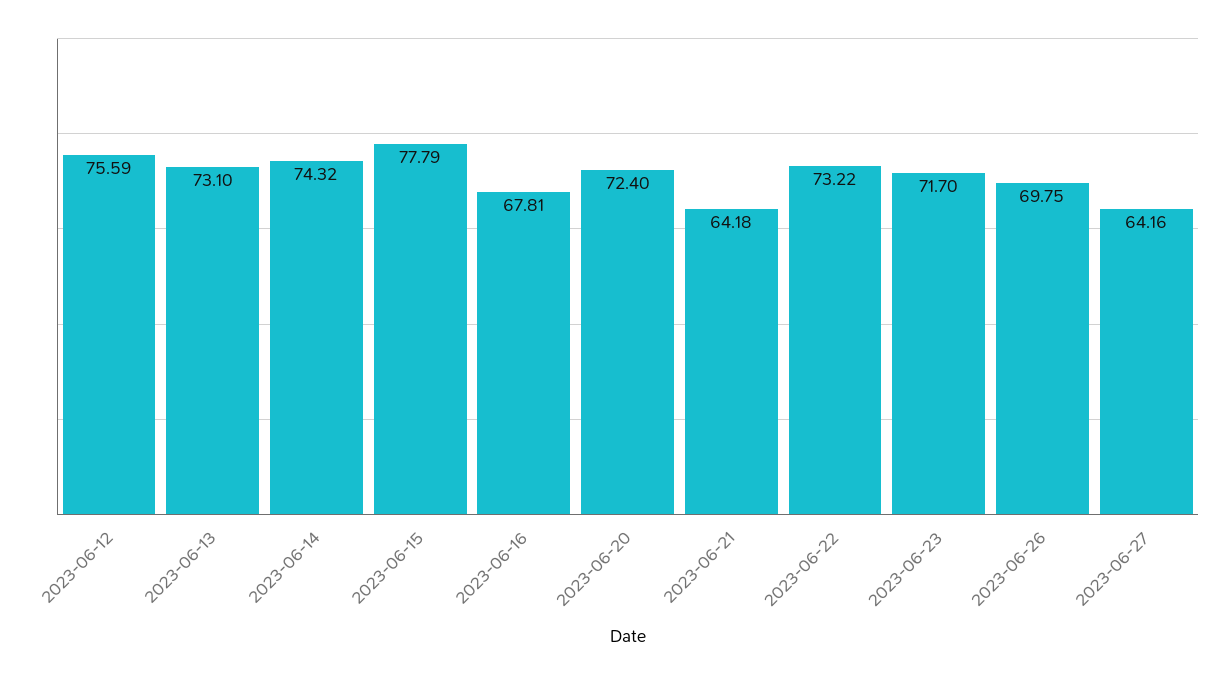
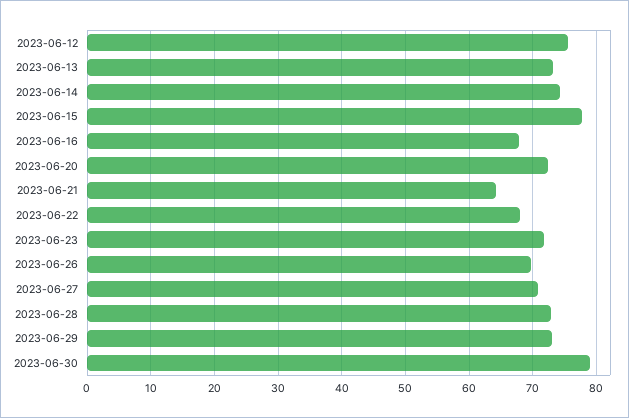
2023-06-22: 73.22 -> 68
2023-06-27: 64.16 -> 71
2023-06-28: none -> 73
2023-06-29: none -> 73
2023-06-30: none -> 79

